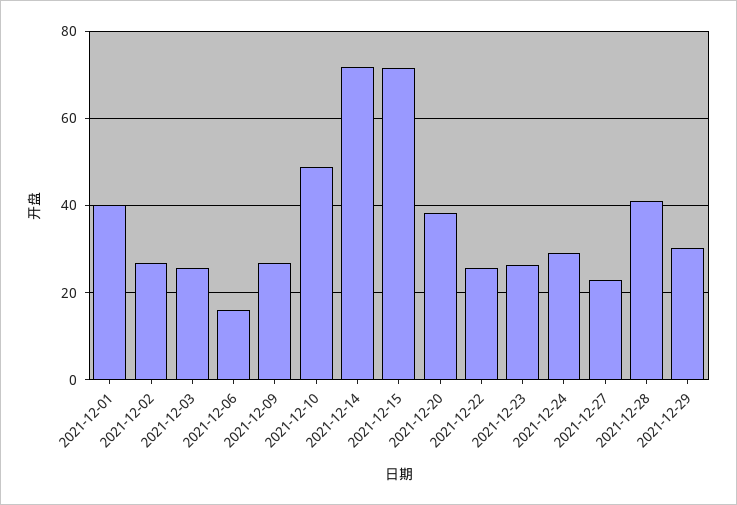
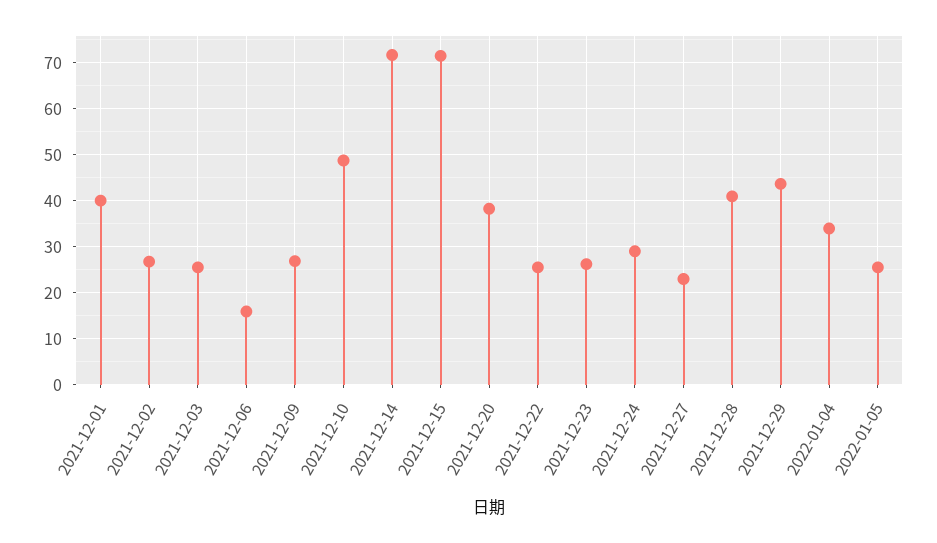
2021-12-29: 30 -> 44
2022-01-04: none -> 34
2022-01-05: none -> 26

